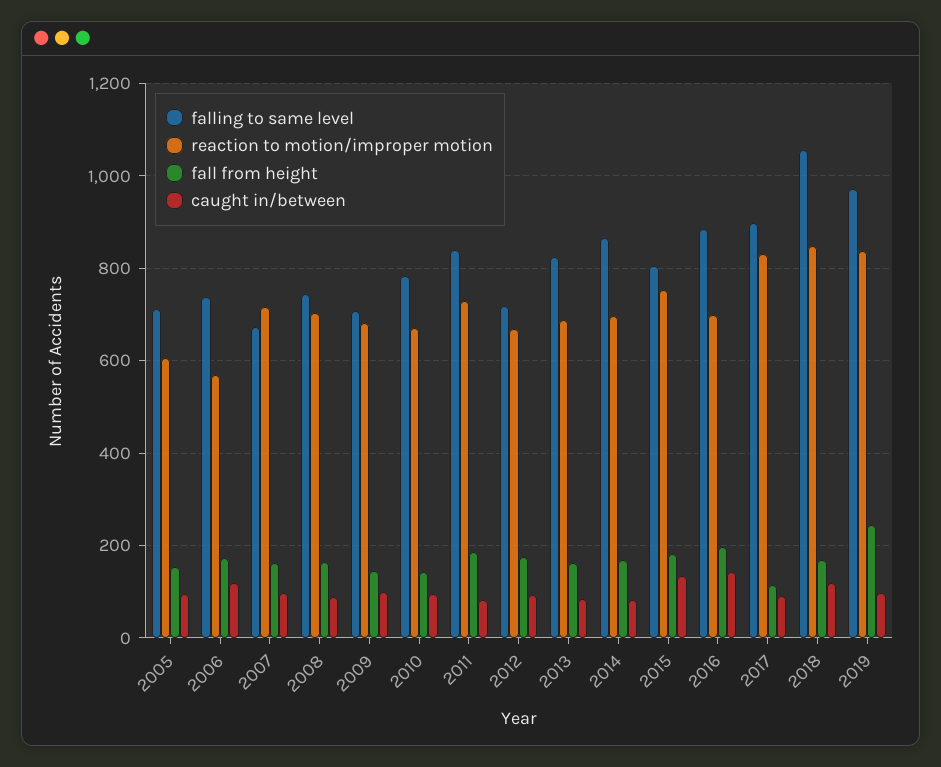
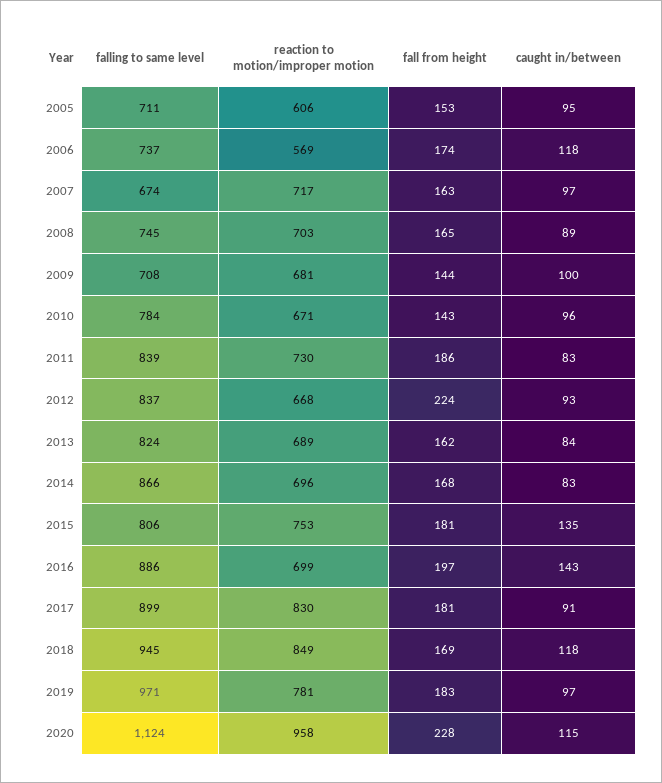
falling to same level, 2012: 720 -> 837
fall from height, 2012: 180 -> 224
fall from height, 2017: 120 -> 181
falling to same level, 2018: 1060 -> 945
reaction to motion/improper motion, 2019: 840 -> 781
fall from height, 2019: 240 -> 183
falling to same level, 2020: none -> 1124
reaction to motion/improper motion, 2020: none -> 958
fall from height, 2020: none -> 228
caught in/between, 2020: none -> 115

